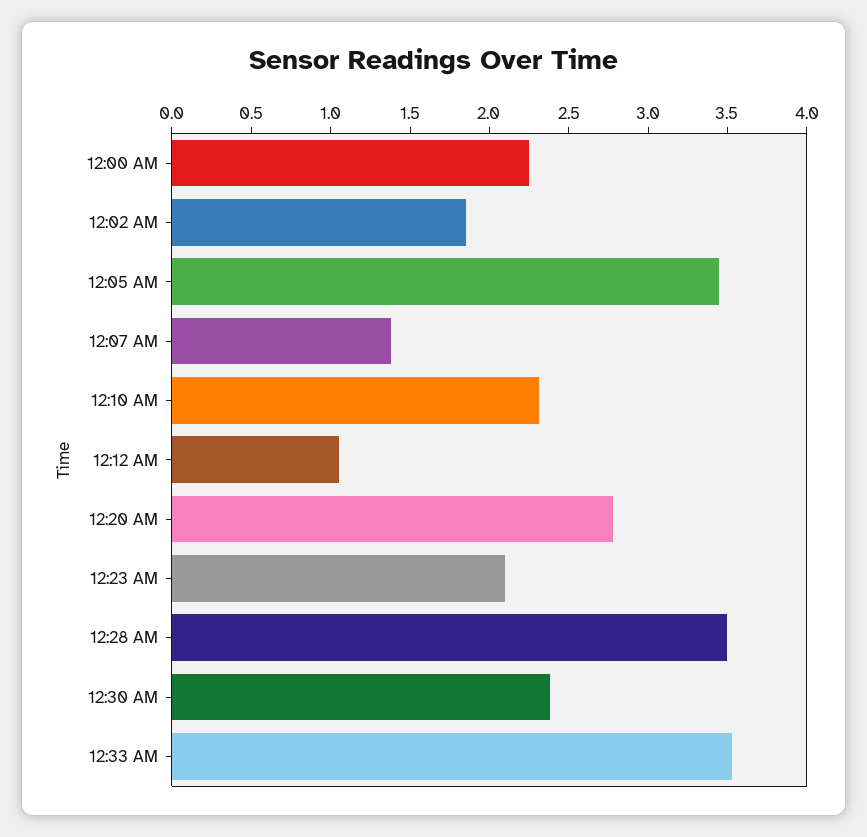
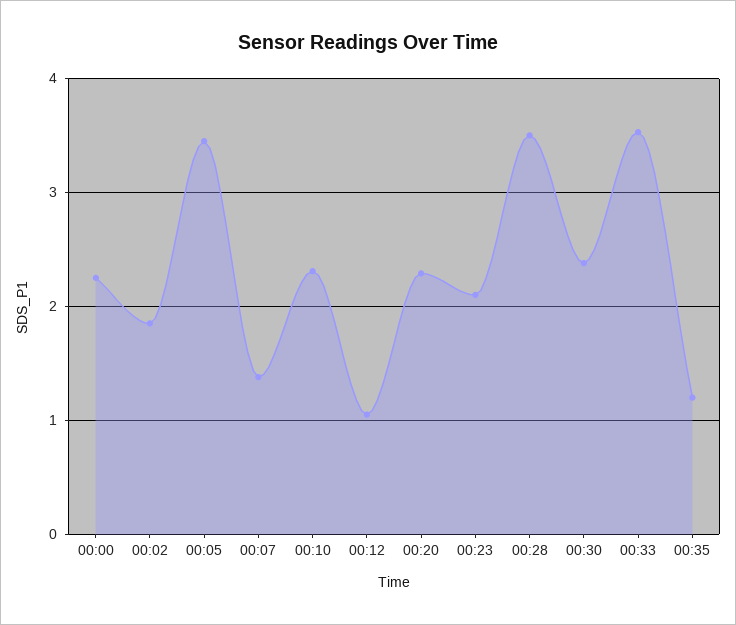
12:20 AM: 2.8 -> 2.3
00:35: none -> 1.2

